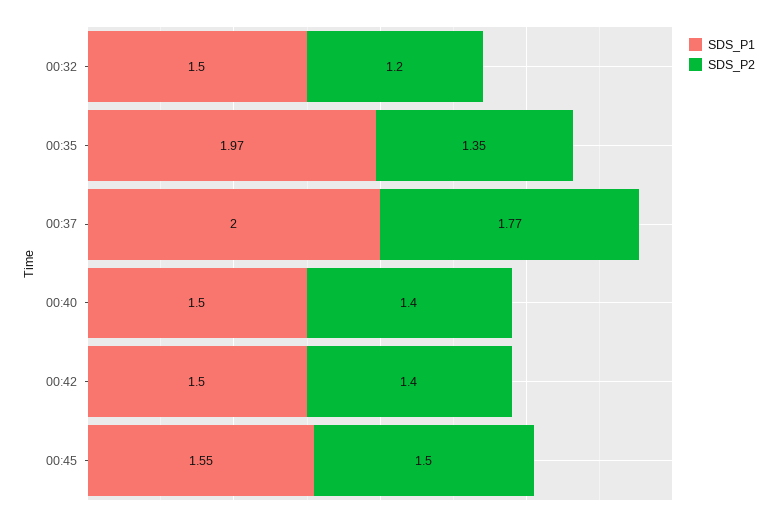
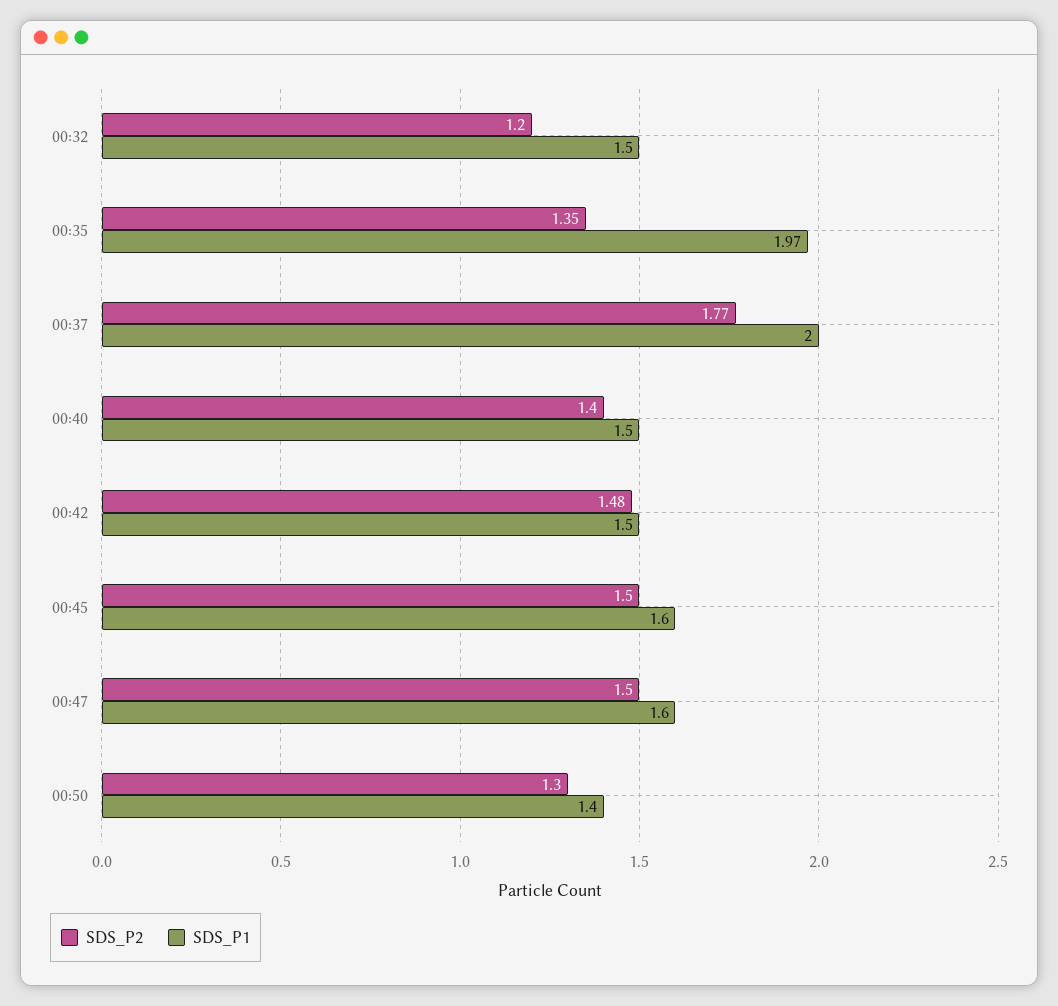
SDS_P2, 00:42: 1.4 -> 1.48
SDS_P1, 00:45: 1.55 -> 1.6
SDS_P2, 00:47: none -> 1.5
SDS_P1, 00:47: none -> 1.6
SDS_P2, 00:50: none -> 1.3
SDS_P1, 00:50: none -> 1.4

